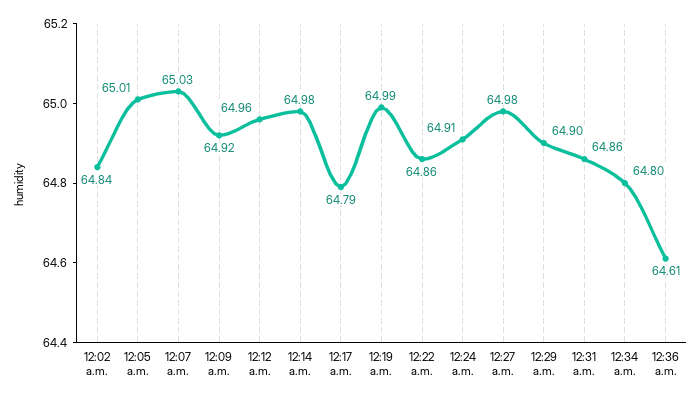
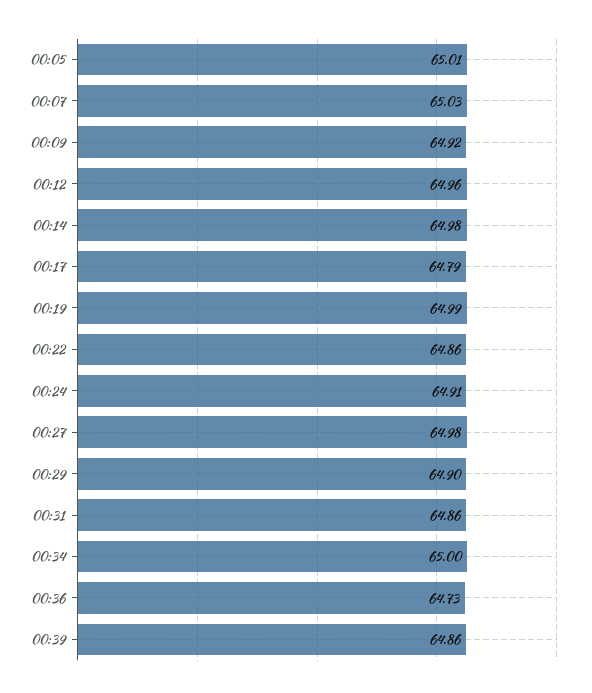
12:02 a.m.: 64.84 -> none
12:34 a.m.: 64.8 -> 65
12:36 a.m.: 64.61 -> 64.73
00:39: none -> 64.86

